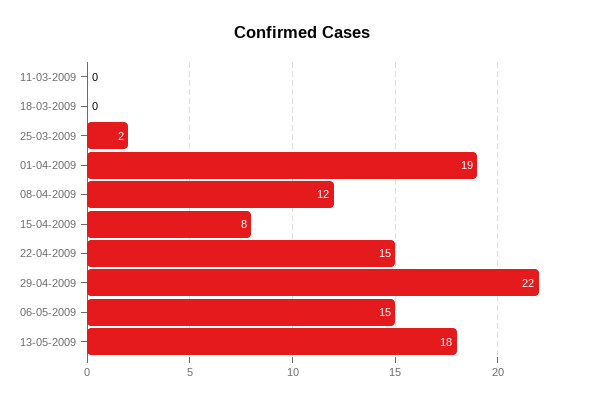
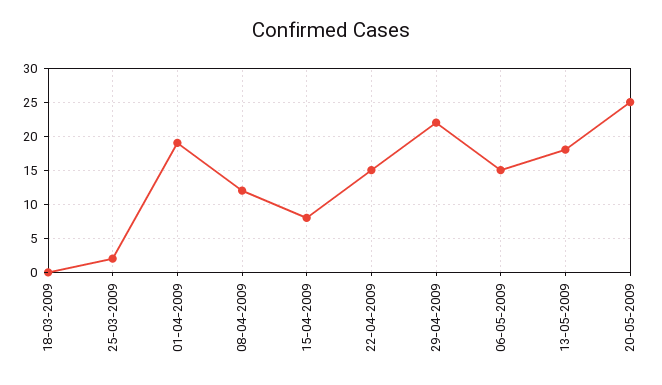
11-03-2009: 0 -> none
20-05-2009: none -> 25

